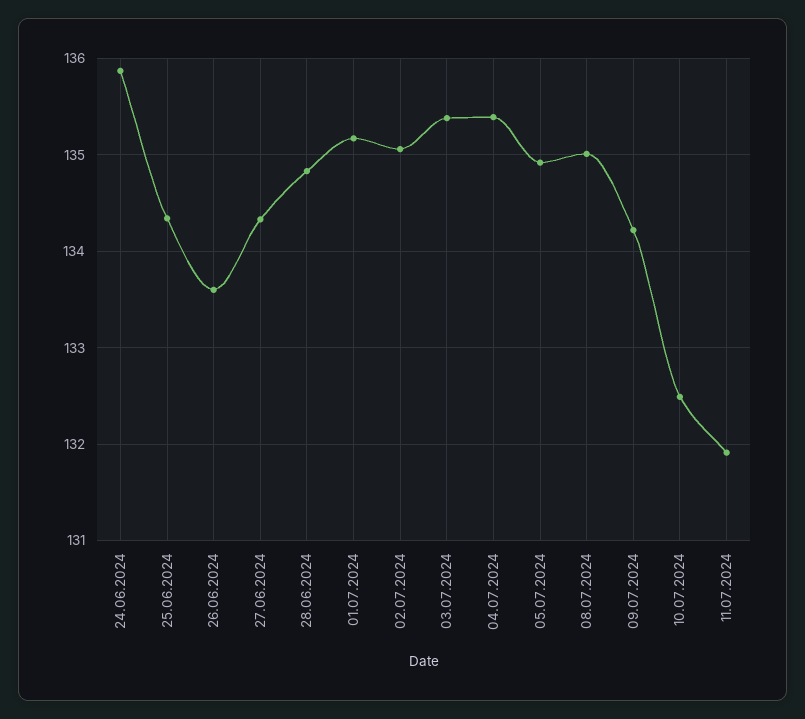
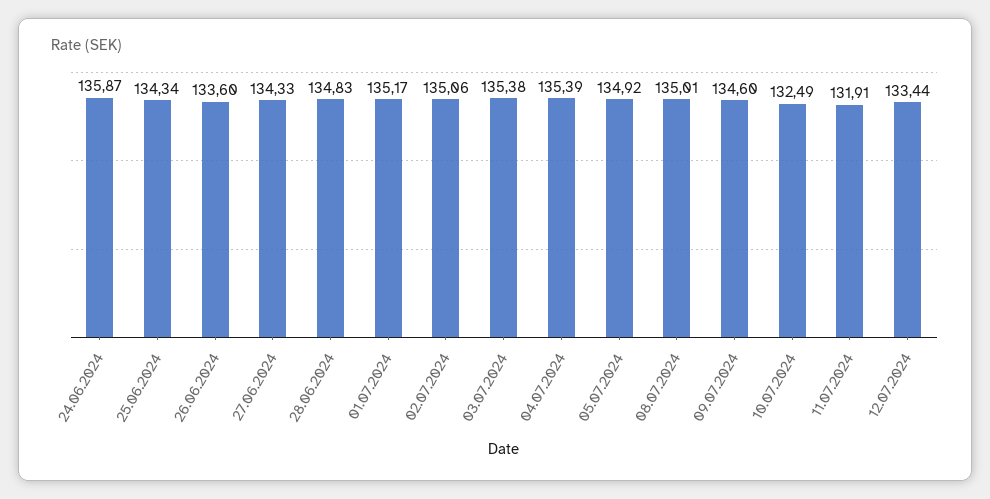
09.07.2024: 134.2 -> 134.6
12.07.2024: none -> 133.44

